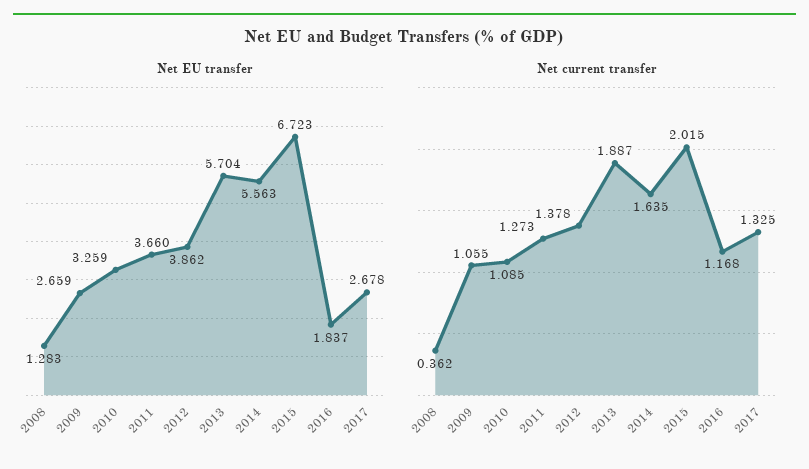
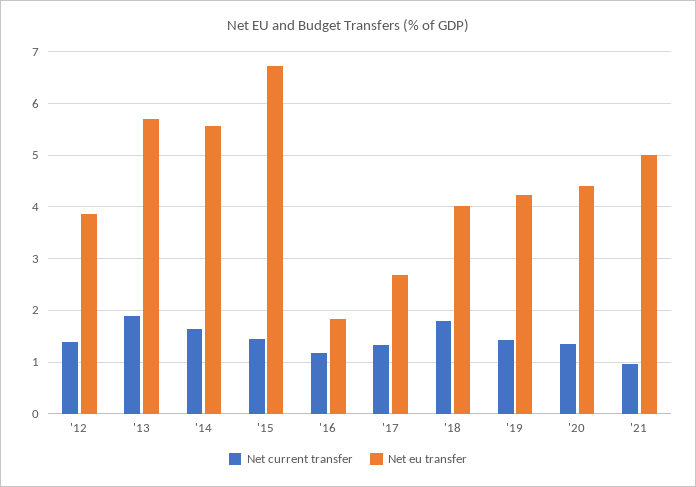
Net EU transfer, 2008: 1.283 -> none
Net EU transfer, 2009: 2.659 -> none
Net EU transfer, 2010: 3.259 -> none
Net EU transfer, 2011: 3.66 -> none
Net current transfer, 2008: 0.362 -> none
Net current transfer, 2009: 1.055 -> none
Net current transfer, 2010: 1.085 -> none
Net current transfer, 2011: 1.273 -> none
Net current transfer, 2015: 2.015 -> 1.4
Net current transfer, '18: none -> 1.8
Net EU transfer, '18: none -> 4
Net current transfer, '19: none -> 1.4
Net EU transfer, '19: none -> 4.2
Net current transfer, '20: none -> 1.4
Net EU transfer, '20: none -> 4.4
Net current transfer, '21: none -> 1
Net EU transfer, '21: none -> 5

